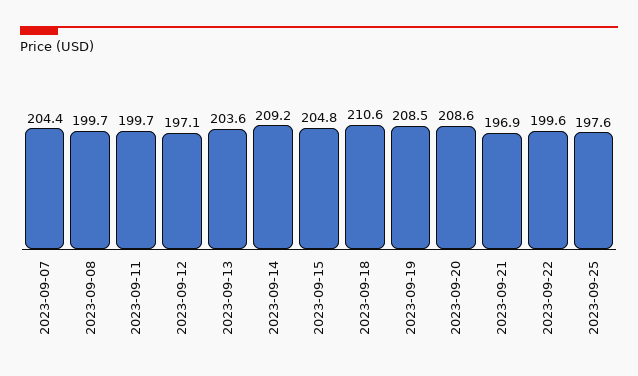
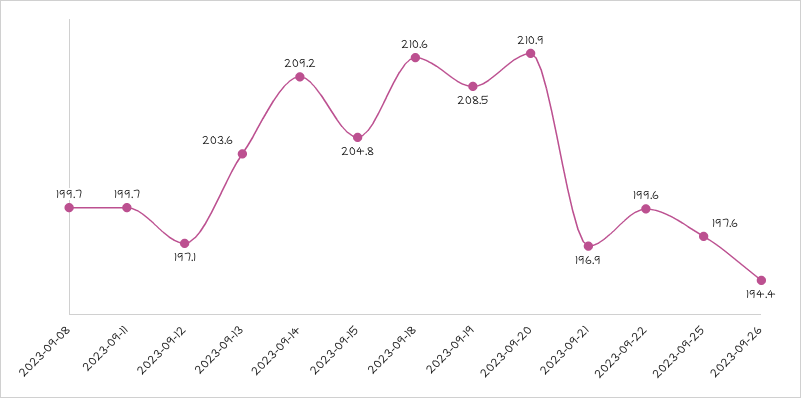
2023-09-07: 204.4 -> none
2023-09-20: 208.6 -> 210.9
2023-09-26: none -> 194.4

